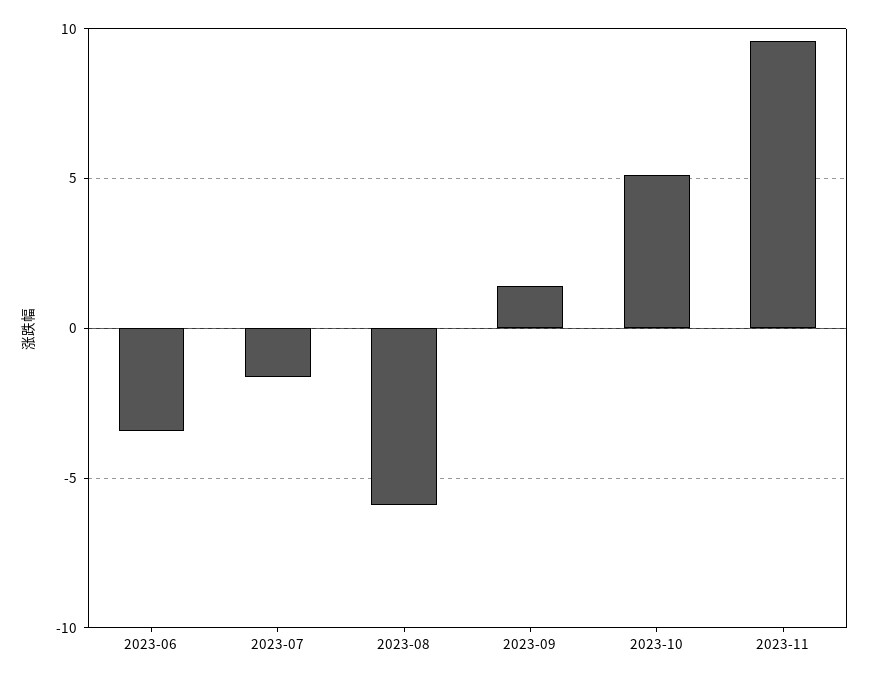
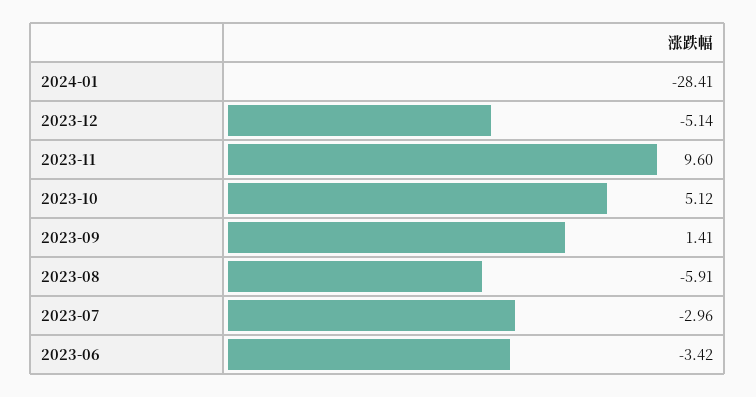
2023-07: -1.5 -> -2.96
2024-01: none -> -28.41
2023-12: none -> -5.14

